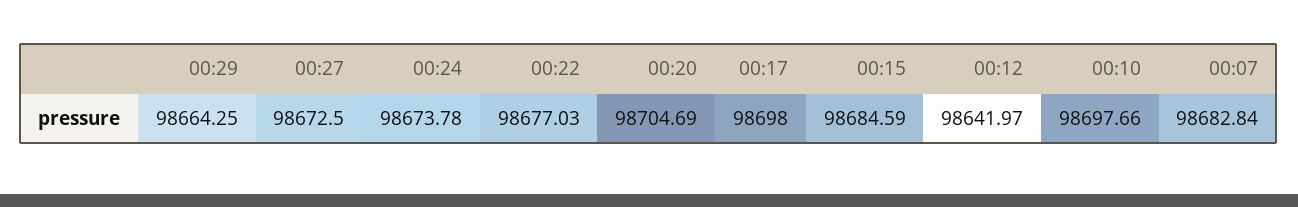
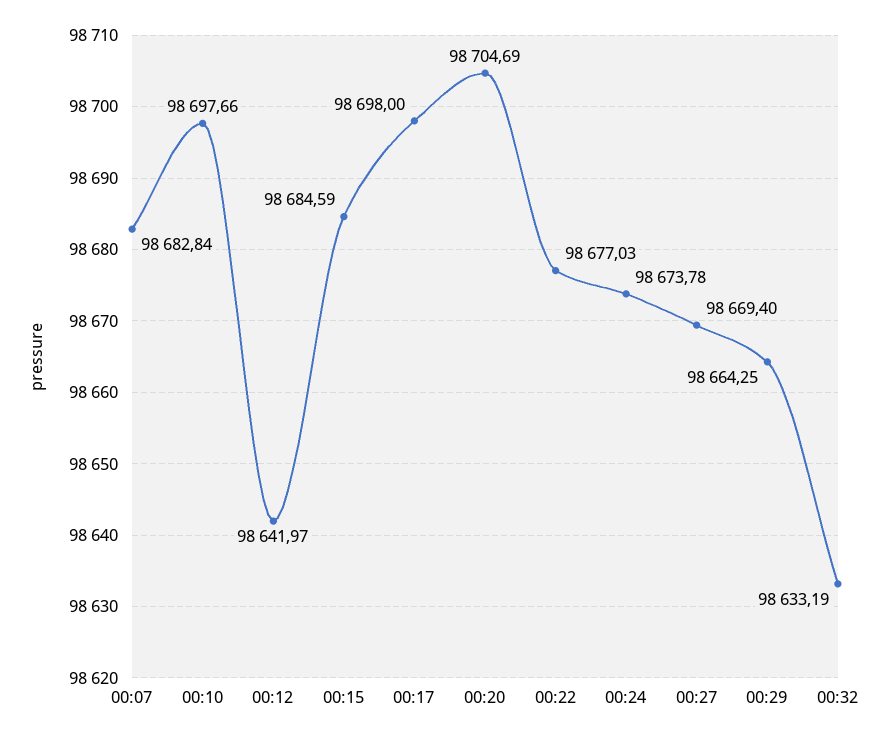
00:27: 98672.5 -> 98669.4
00:32: none -> 98633.19

